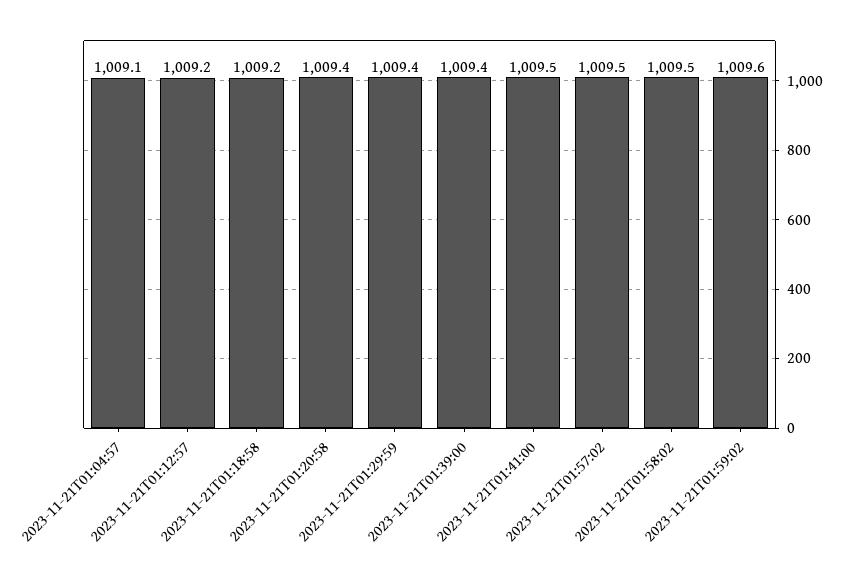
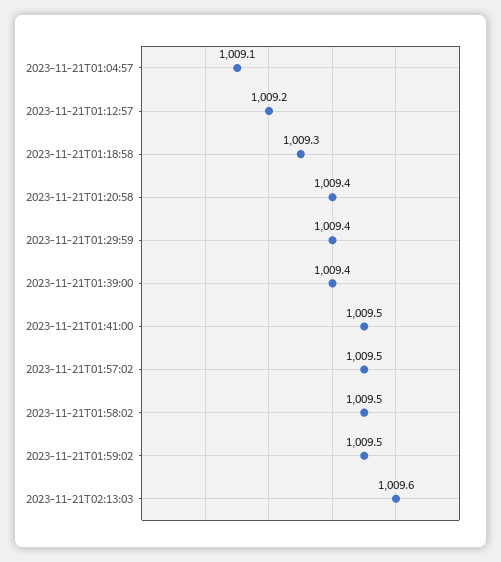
2023-11-21T01:18:58: 1009.2 -> 1009.3
2023-11-21T01:59:02: 1009.6 -> 1009.5
2023-11-21T02:13:03: none -> 1009.6

